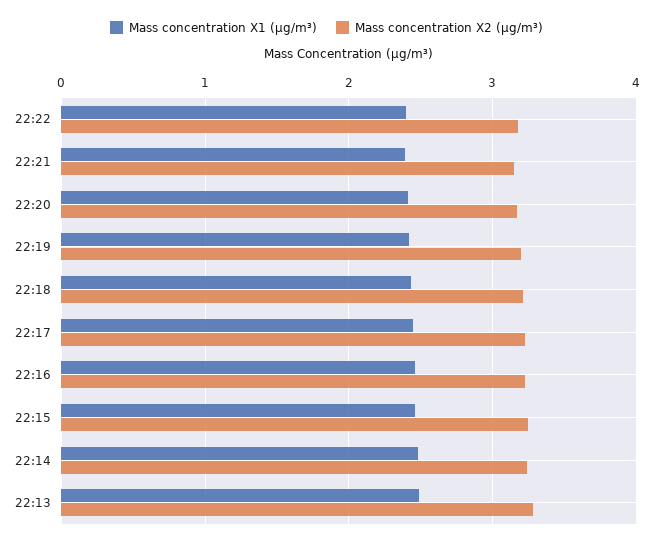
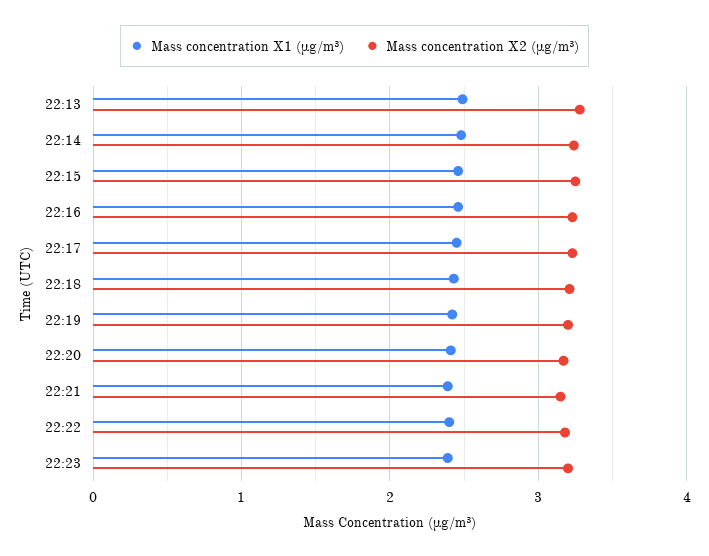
Mass concentration X1 (μg/m³), 22:23: none -> 2.4
Mass concentration X2 (μg/m³), 22:23: none -> 3.2

